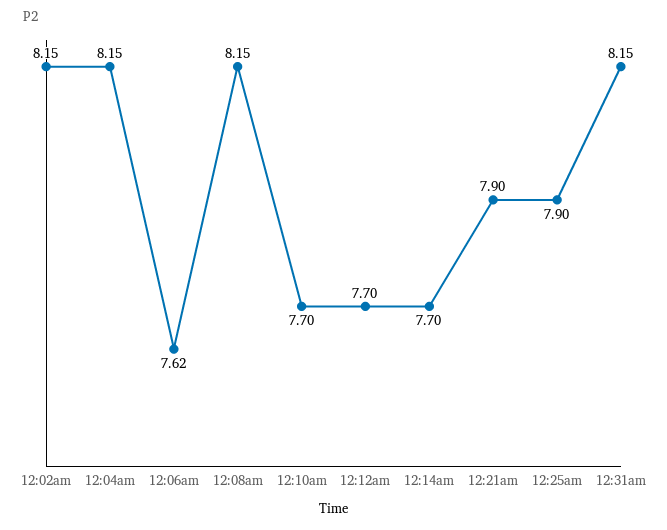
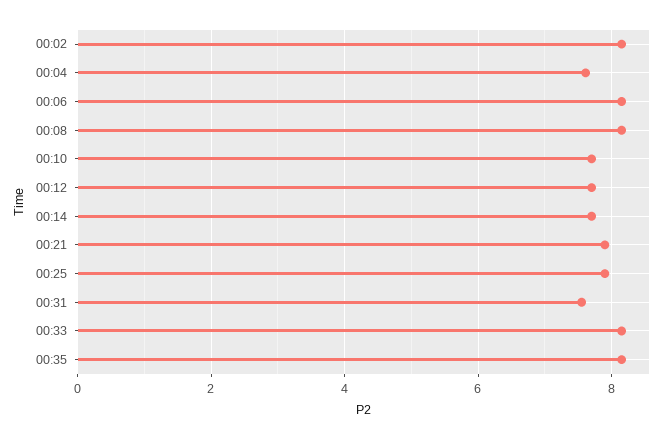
12:04am: 8.15 -> 7.6
12:06am: 7.62 -> 8.2
12:31am: 8.15 -> 7.6
00:33: none -> 8.2
00:35: none -> 8.2

